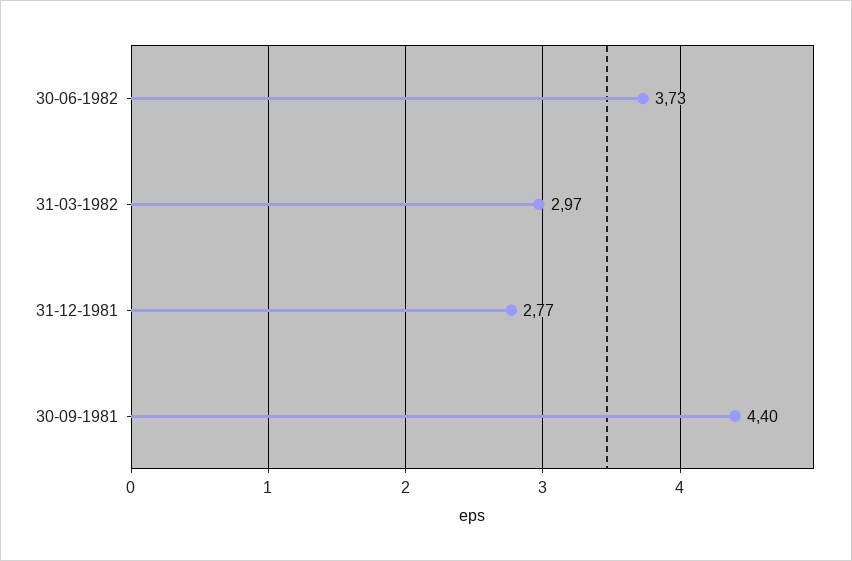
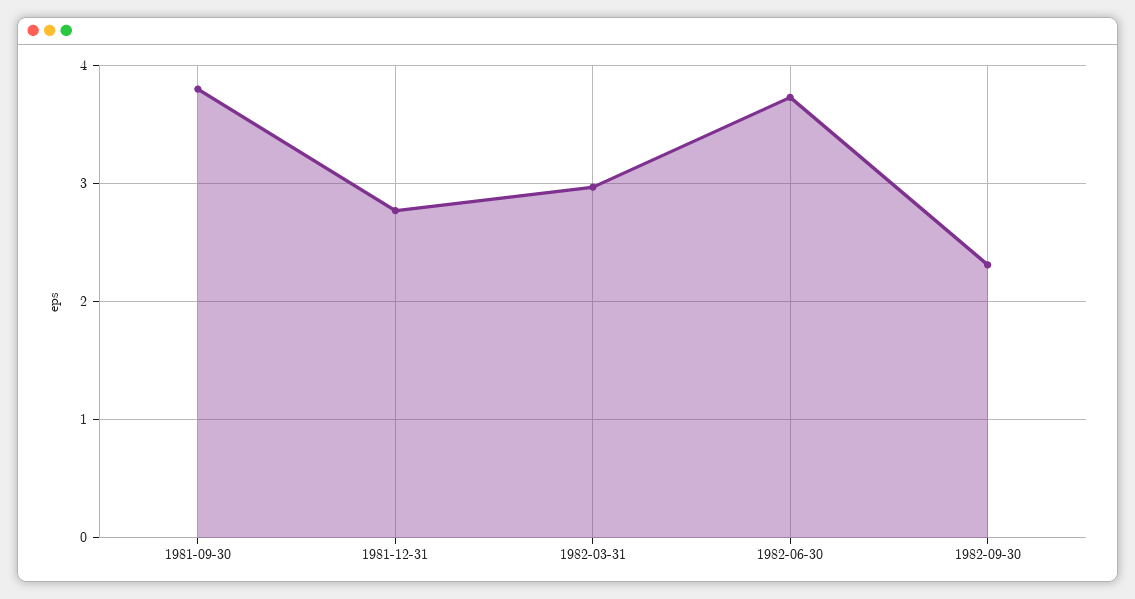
30-09-1981: 4.4 -> 3.8
1982-09-30: none -> 2.3

